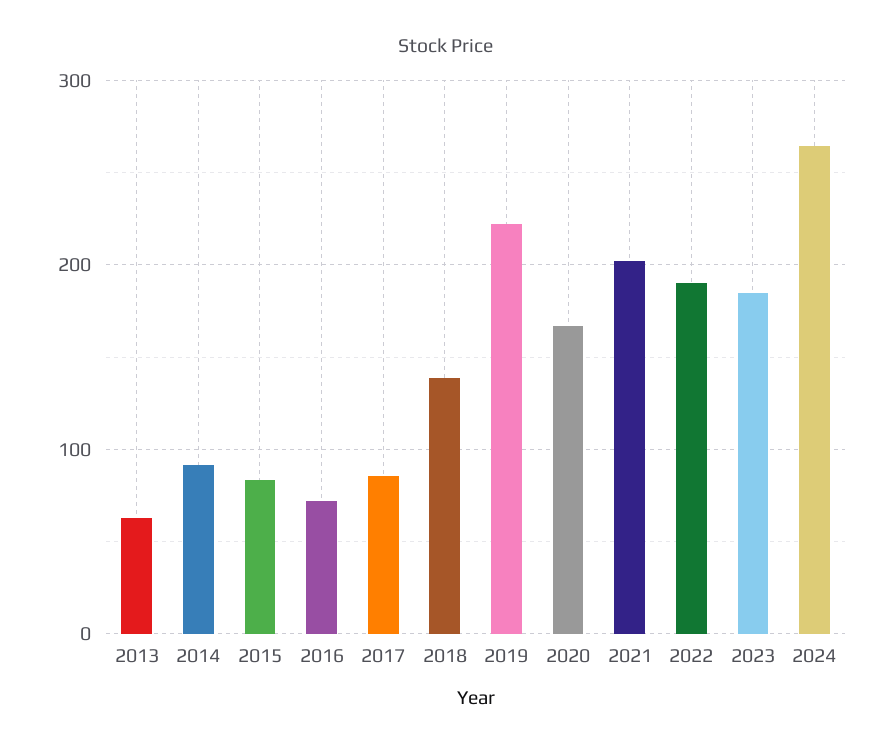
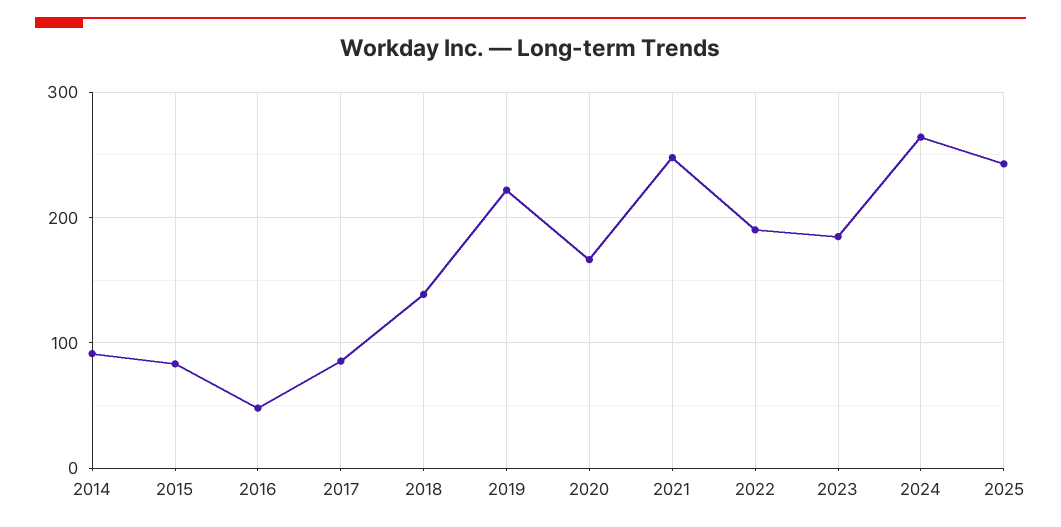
2013: 60 -> none
2016: 70 -> 50
2021: 200 -> 250
2025: none -> 240

